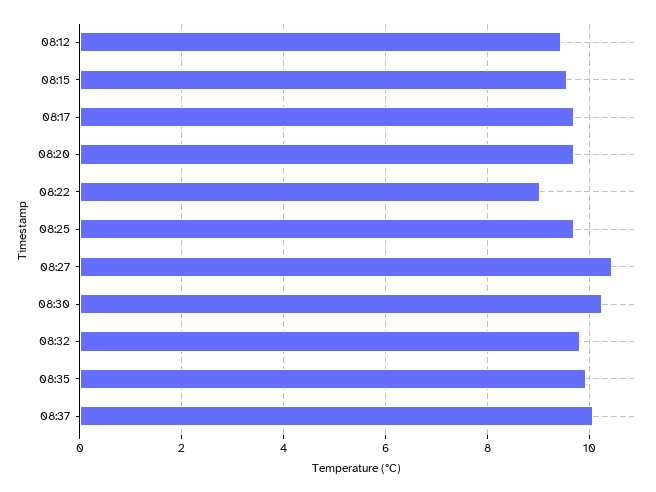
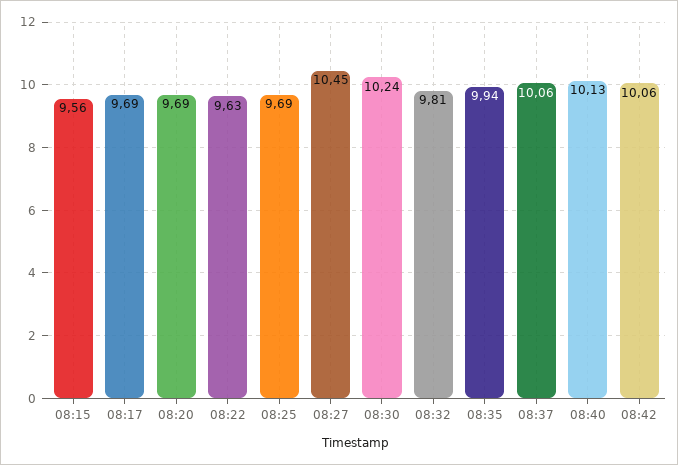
08:12: 9.4 -> none
08:22: 9 -> 9.63
08:40: none -> 10.13
08:42: none -> 10.06

